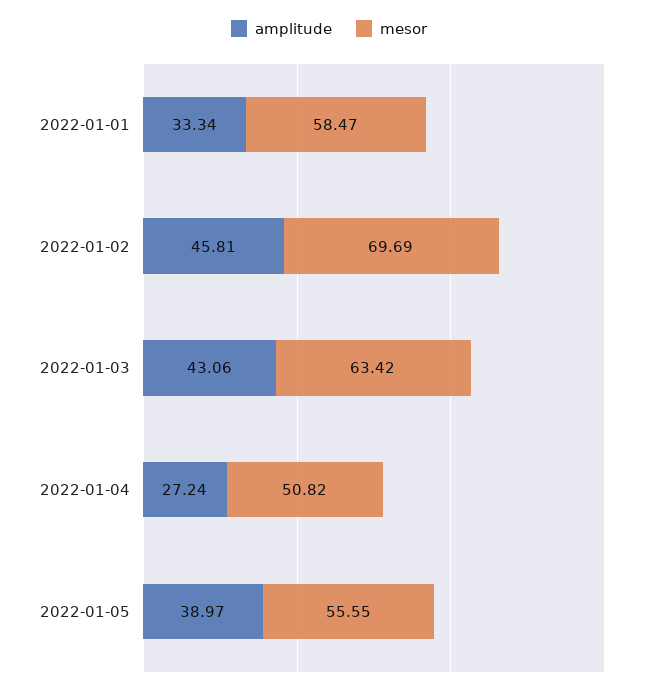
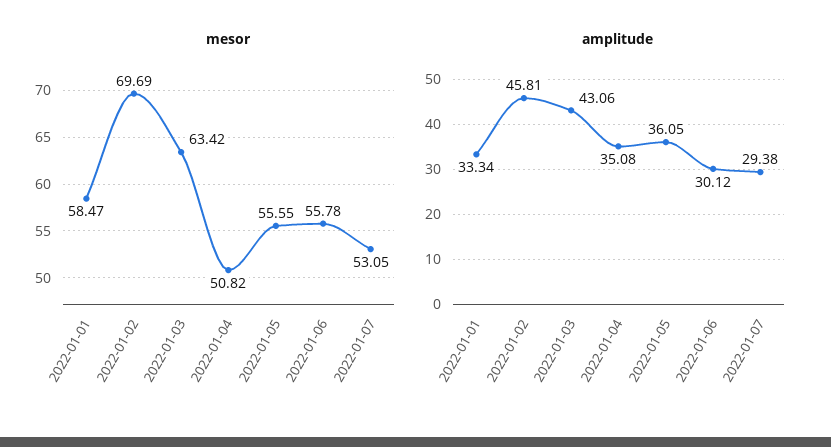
amplitude, 2022-01-04: 27.24 -> 35.08
amplitude, 2022-01-05: 38.97 -> 36.05
mesor, 2022-01-06: none -> 55.78
mesor, 2022-01-07: none -> 53.05
amplitude, 2022-01-06: none -> 30.12
amplitude, 2022-01-07: none -> 29.38

